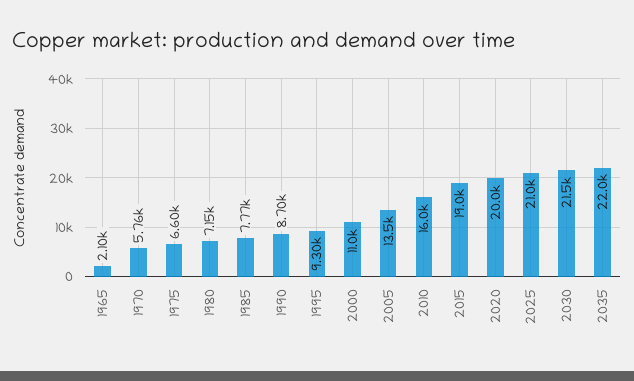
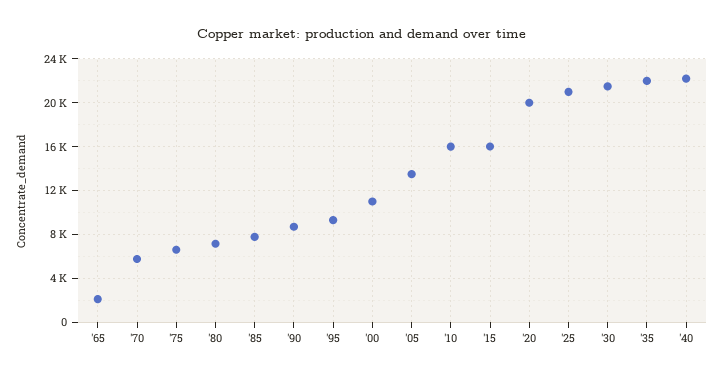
2015: 19000 -> 16000
'40: none -> 22000

